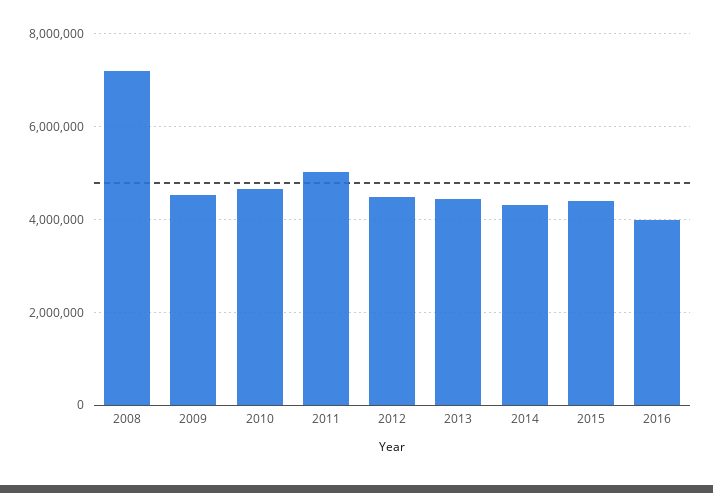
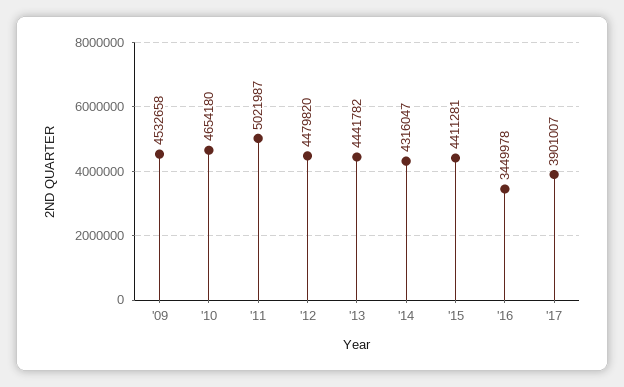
2008: 7200000 -> none
2016: 4000000 -> 3449978
'17: none -> 3901007

